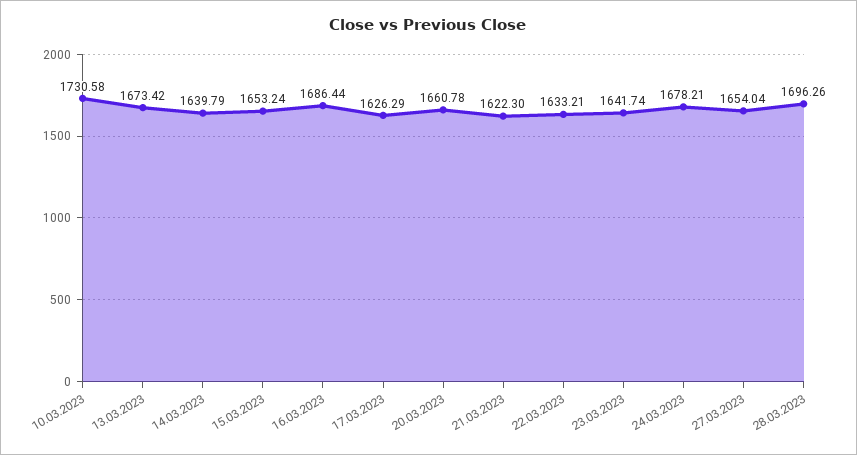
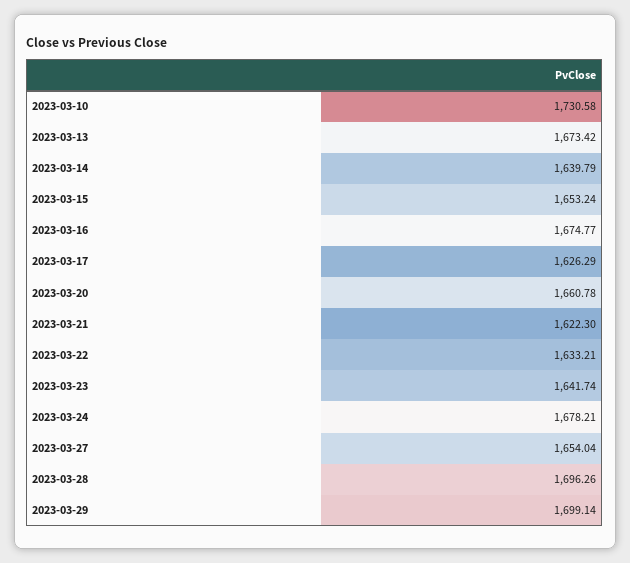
16.03.2023: 1686.44 -> 1674.77
2023-03-29: none -> 1699.14

